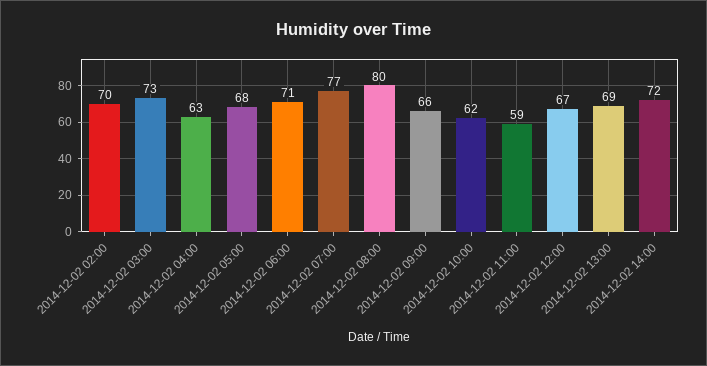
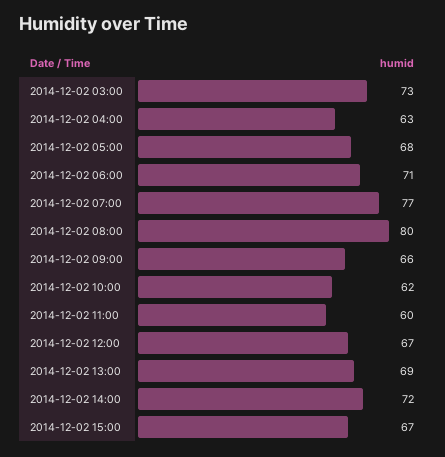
2014-12-02 02:00: 70 -> none
2014-12-02 11:00: 59 -> 60
2014-12-02 15:00: none -> 67

